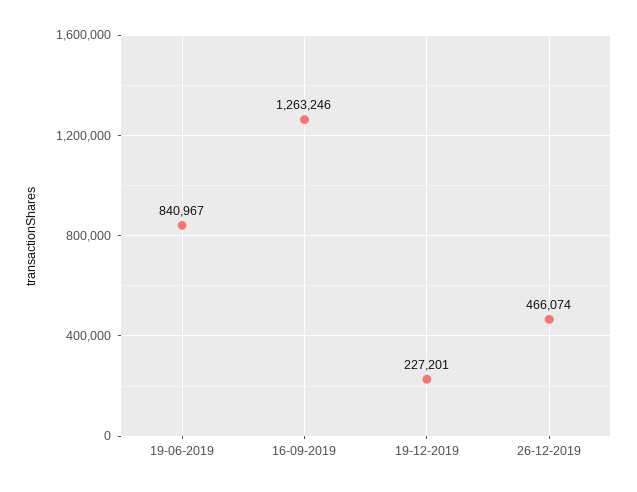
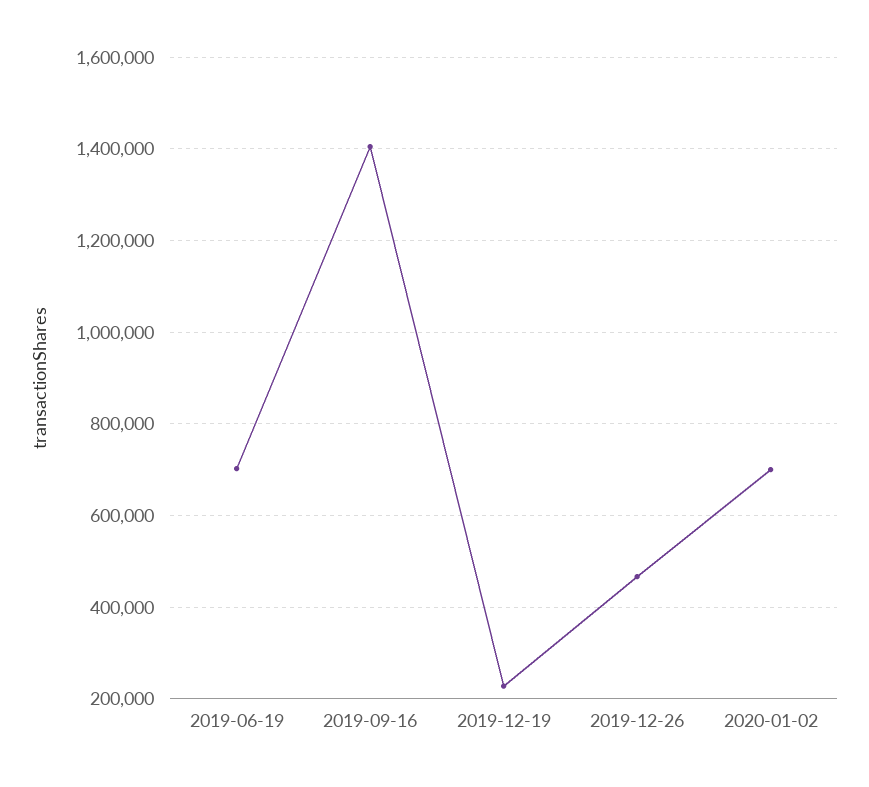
19-06-2019: 840967 -> 700000
16-09-2019: 1263246 -> 1400000
2020-01-02: none -> 700000

